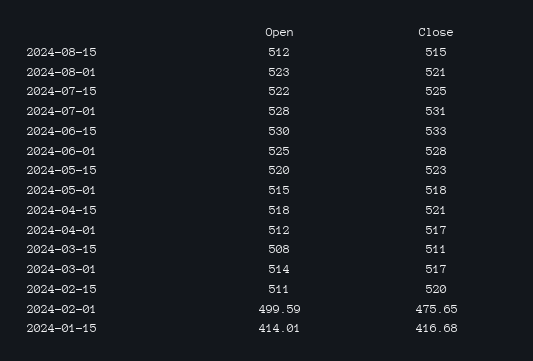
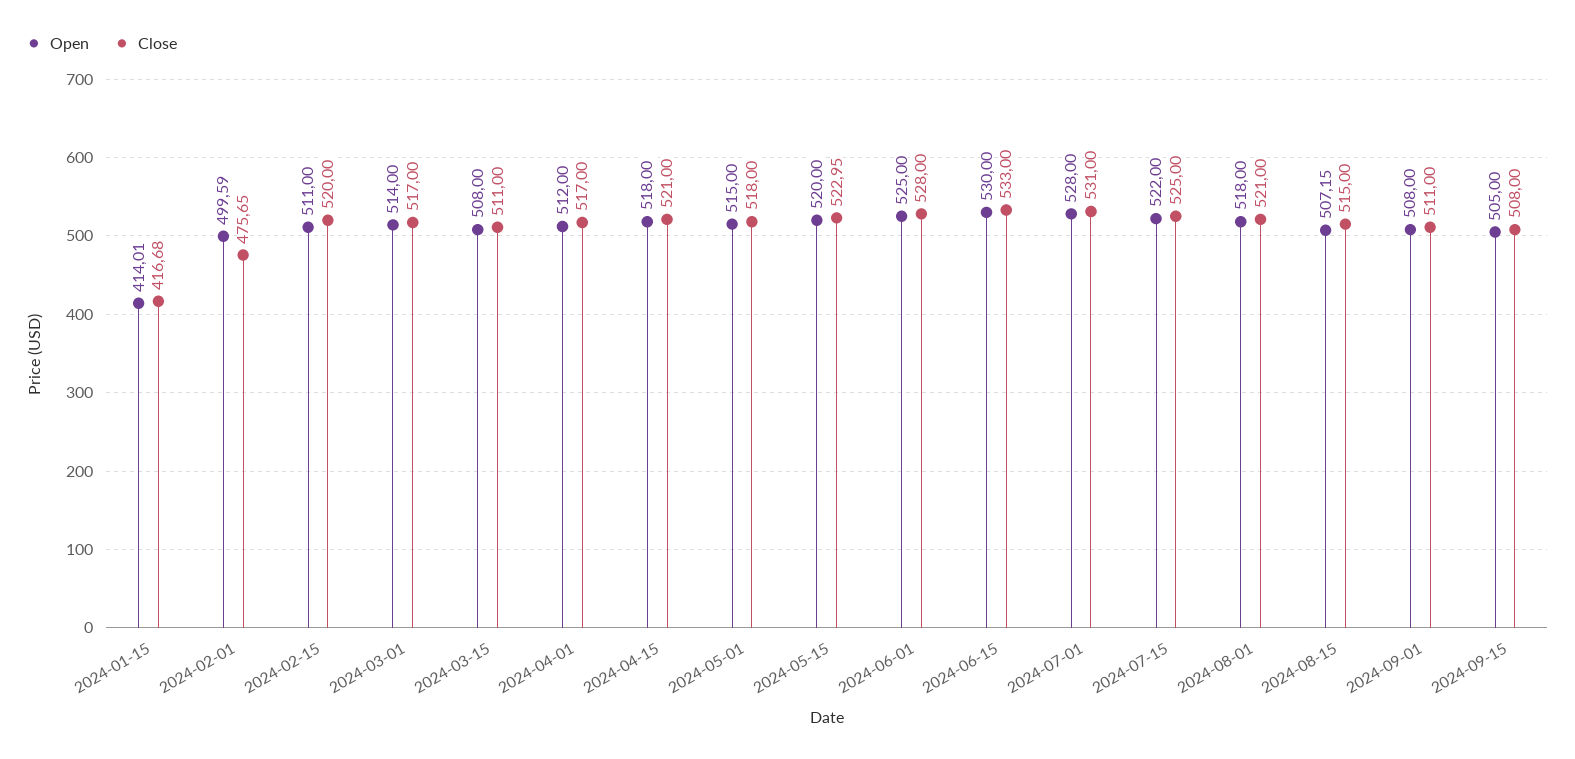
Open, 2024-08-15: 512 -> 507.15
Open, 2024-08-01: 523 -> 518
Close, 2024-05-15: 523 -> 522.95
Open, 2024-09-01: none -> 508
Close, 2024-09-01: none -> 511
Open, 2024-09-15: none -> 505
Close, 2024-09-15: none -> 508

